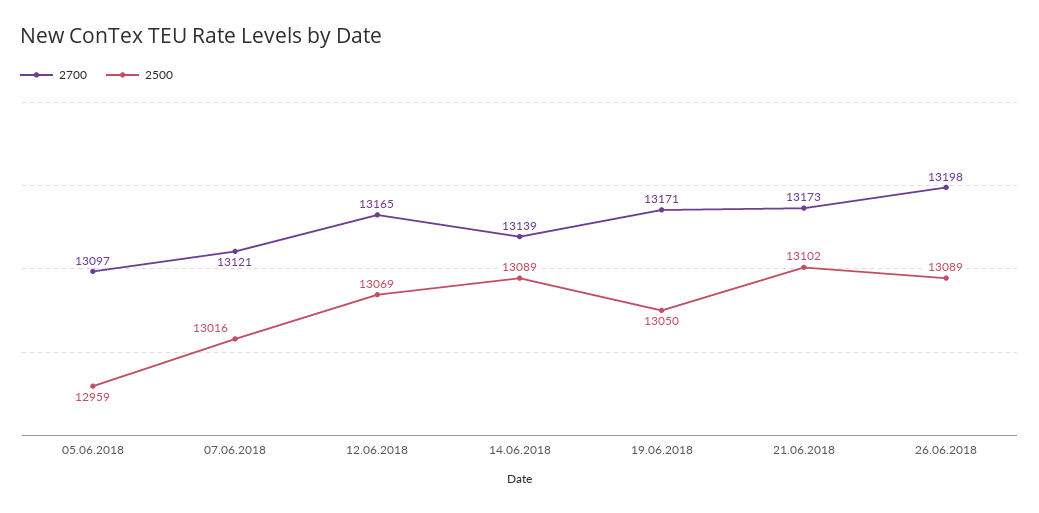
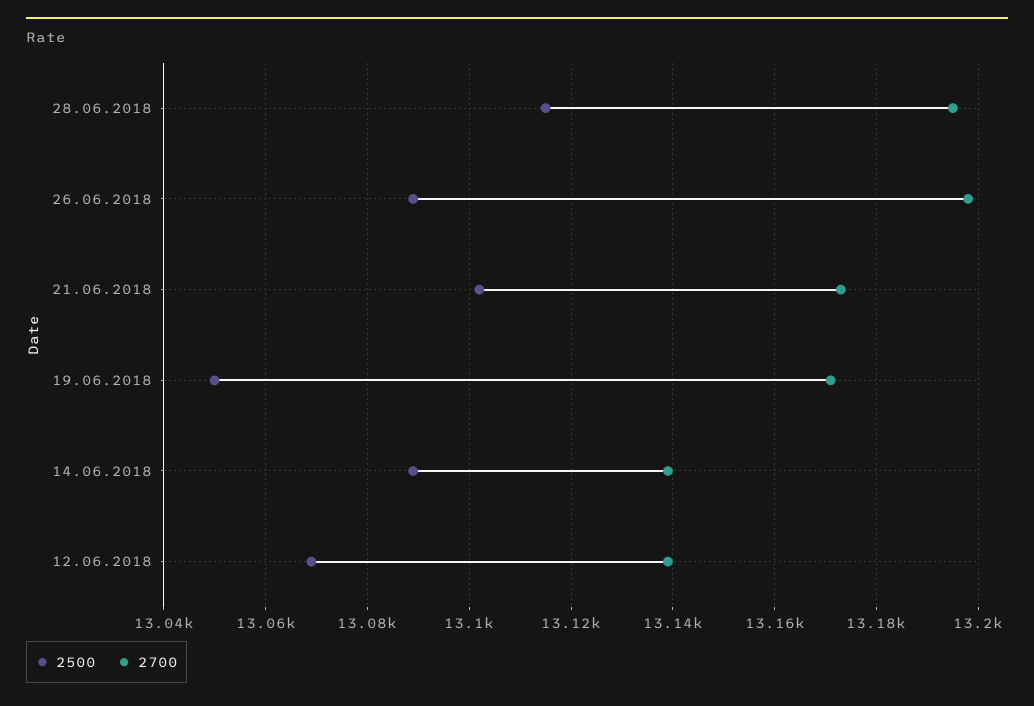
2700, 05.06.2018: 13097 -> none
2500, 05.06.2018: 12959 -> none
2700, 07.06.2018: 13121 -> none
2500, 07.06.2018: 13016 -> none
2700, 12.06.2018: 13165 -> 13140
2500, 28.06.2018: none -> 13115
2700, 28.06.2018: none -> 13195

